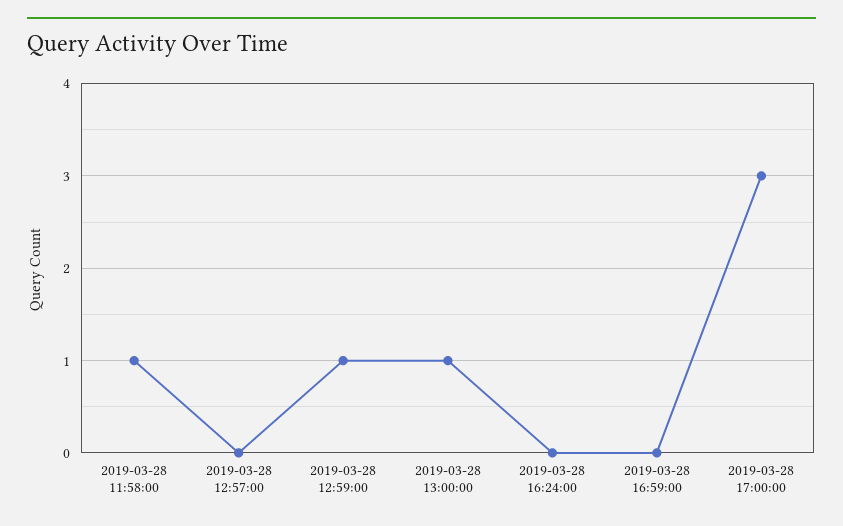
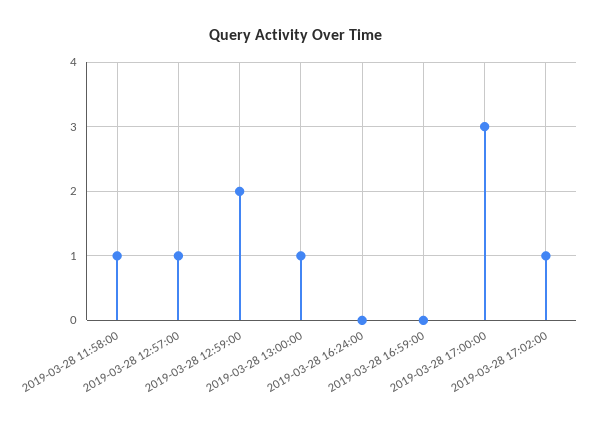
2019-03-28 12:57:00: 0 -> 1
2019-03-28 12:59:00: 1 -> 2
2019-03-28 17:02:00: none -> 1

